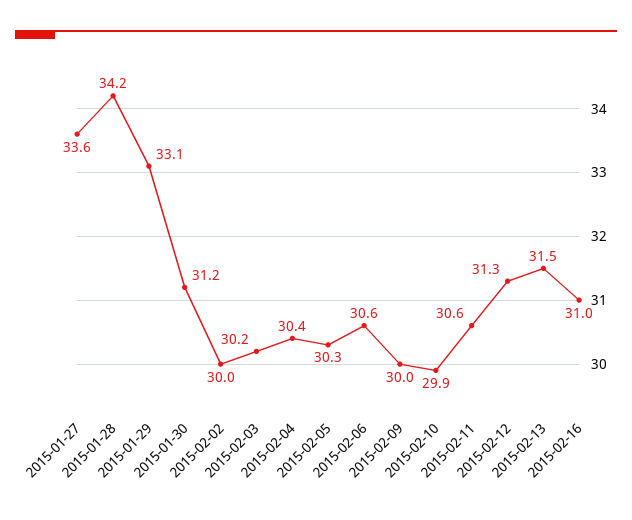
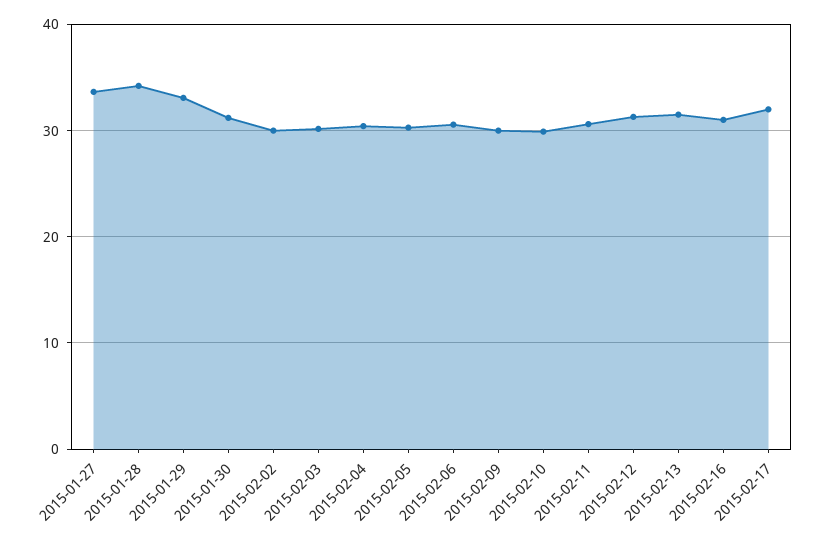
2015-02-17: none -> 32

